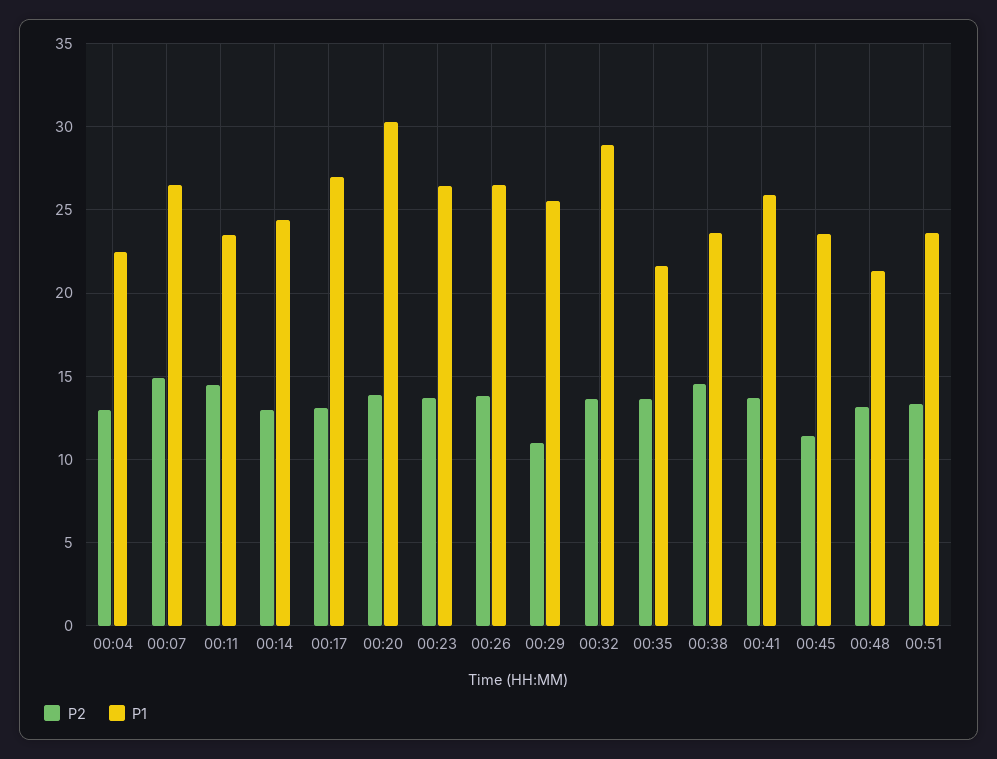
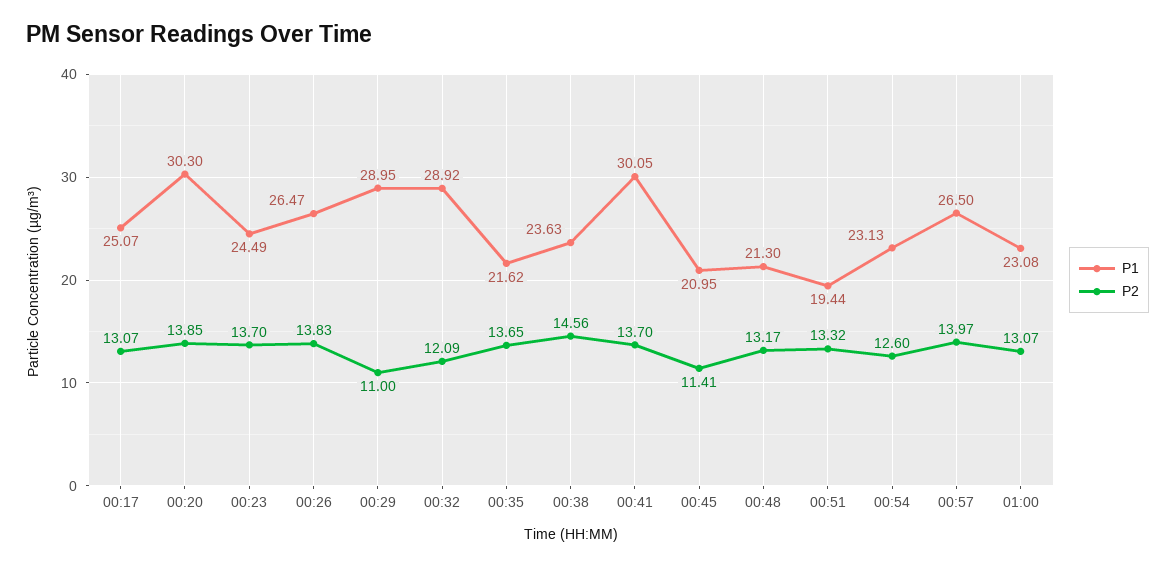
P2, 00:04: 13 -> none
P1, 00:04: 22.5 -> none
P2, 00:07: 15 -> none
P1, 00:07: 26.5 -> none
P2, 00:11: 14.5 -> none
P1, 00:11: 23.5 -> none
P2, 00:14: 13 -> none
P1, 00:14: 24.5 -> none
P1, 00:17: 27 -> 25.07
P1, 00:23: 26.5 -> 24.49
P1, 00:29: 25.5 -> 28.95
P2, 00:32: 13.5 -> 12.09
P1, 00:41: 26 -> 30.05
P1, 00:45: 23.5 -> 20.95
P1, 00:51: 23.5 -> 19.44
P1, 00:54: none -> 23.13
P2, 00:54: none -> 12.6
P1, 00:57: none -> 26.5
P2, 00:57: none -> 13.97
P1, 01:00: none -> 23.08
P2, 01:00: none -> 13.07

